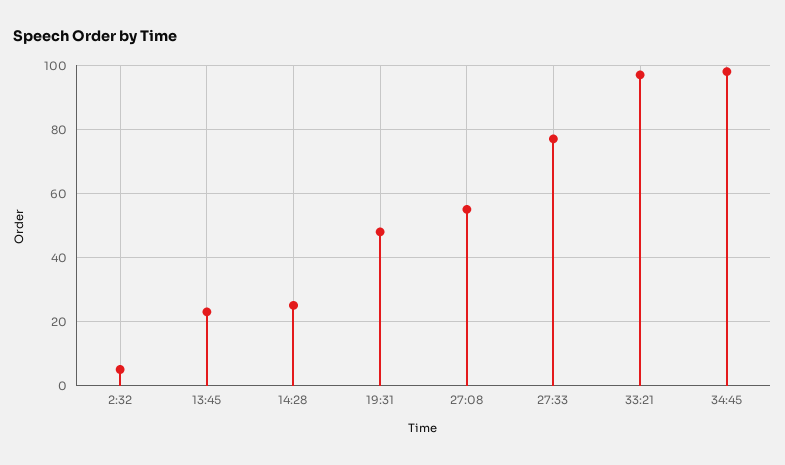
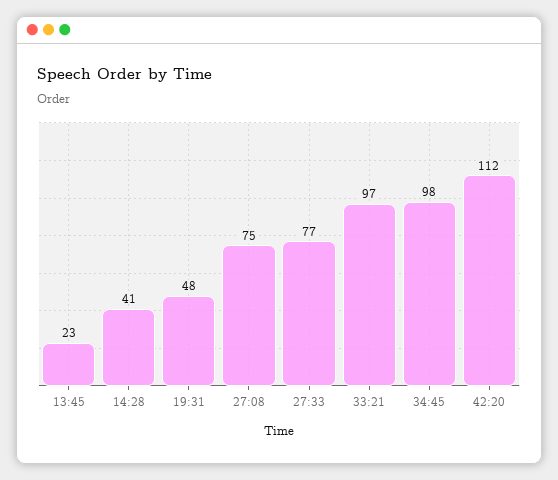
2:32: 5 -> none
14:28: 25 -> 41
27:08: 55 -> 75
42:20: none -> 112

